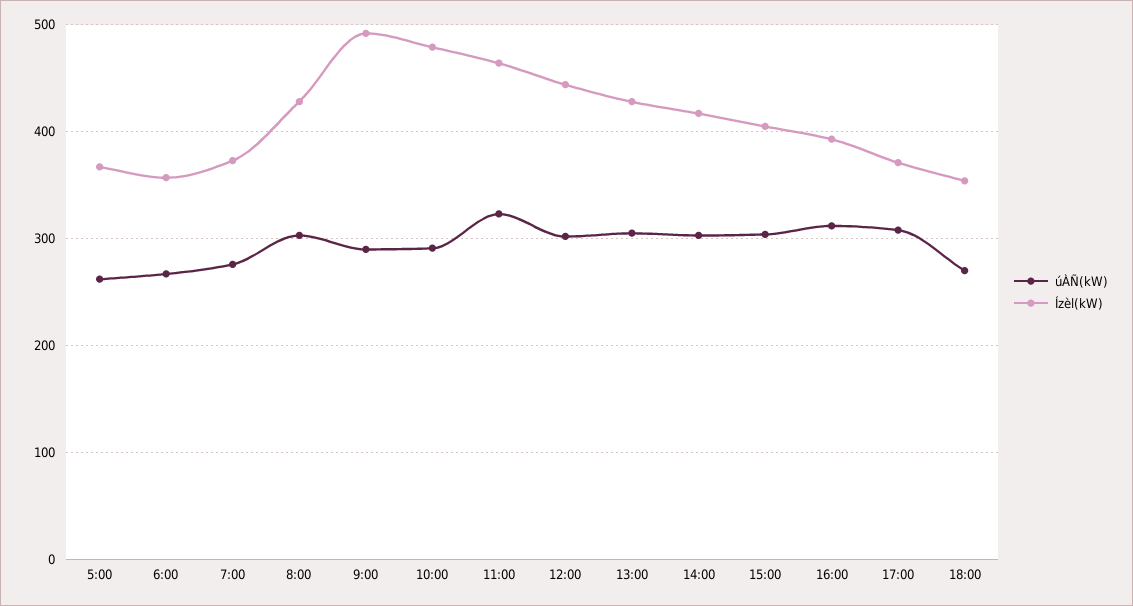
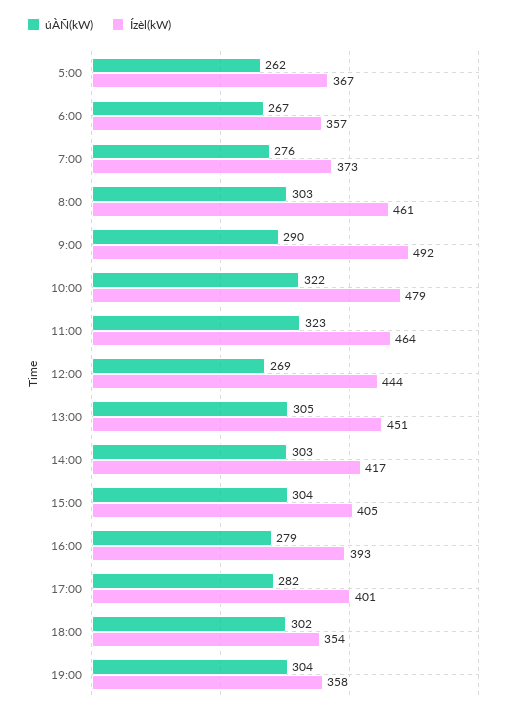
Ízèl(kW), 8:00: 430 -> 461
úÀÑ(kW), 10:00: 290 -> 322
úÀÑ(kW), 12:00: 300 -> 269
Ízèl(kW), 13:00: 430 -> 451
úÀÑ(kW), 16:00: 310 -> 279
úÀÑ(kW), 17:00: 310 -> 282
Ízèl(kW), 17:00: 370 -> 401
úÀÑ(kW), 18:00: 270 -> 302
úÀÑ(kW), 19:00: none -> 304
Ízèl(kW), 19:00: none -> 358

